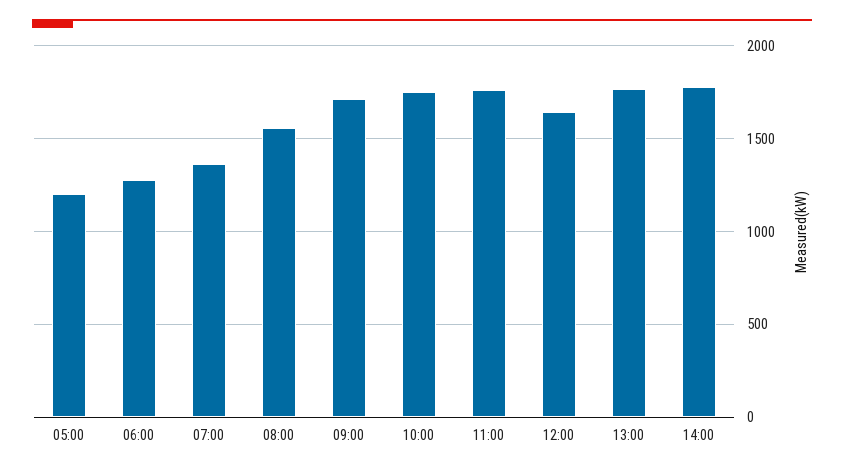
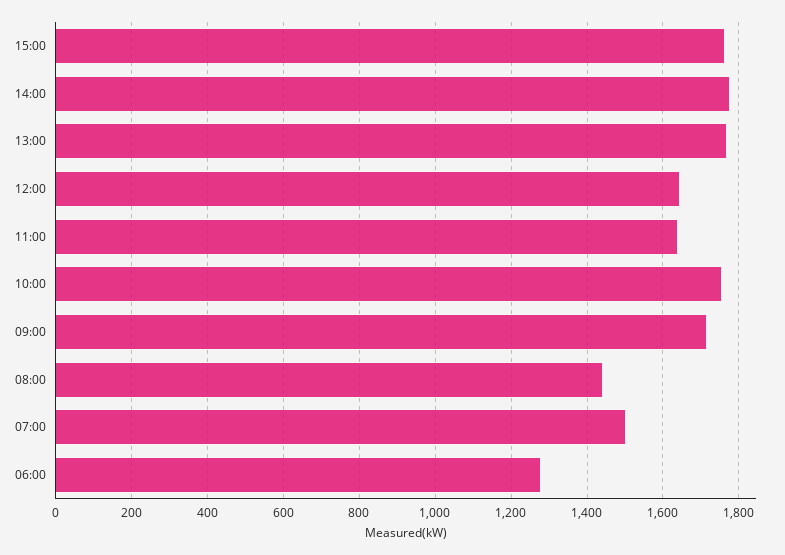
05:00: 1200 -> none
07:00: 1350 -> 1500
08:00: 1550 -> 1440
11:00: 1750 -> 1640
15:00: none -> 1760

